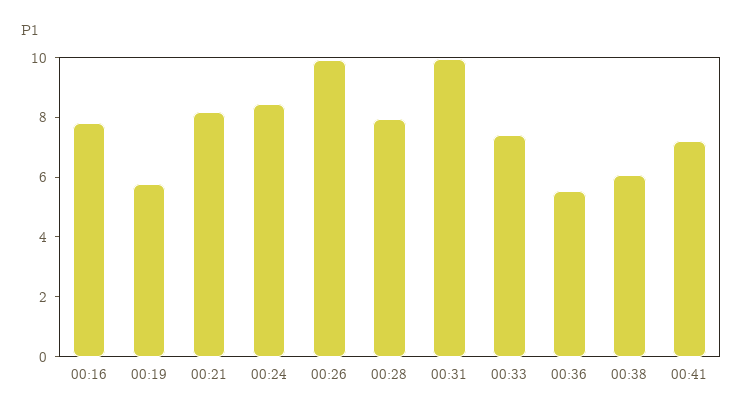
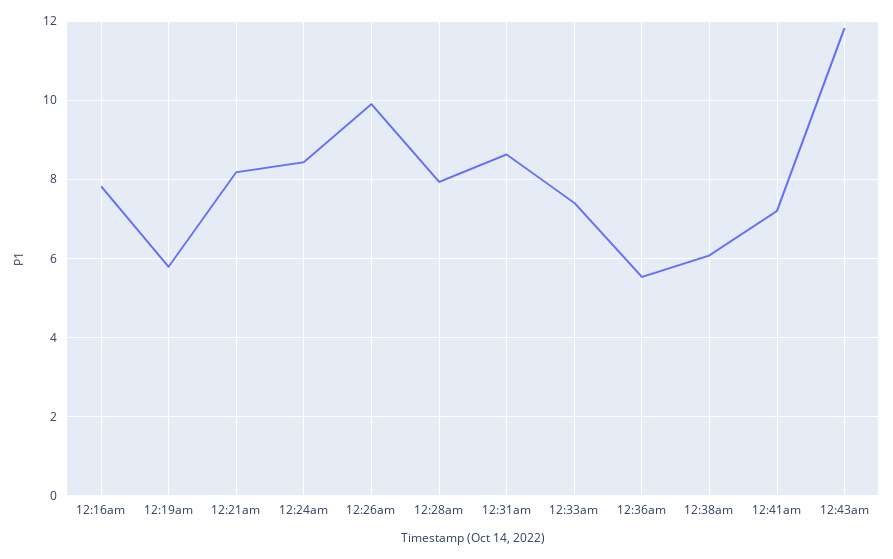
00:31: 10 -> 8.6
12:43am: none -> 11.8

